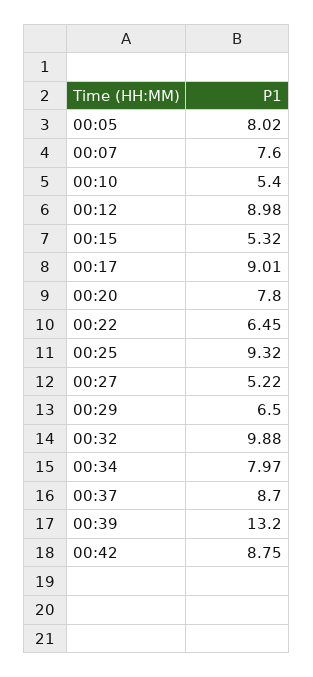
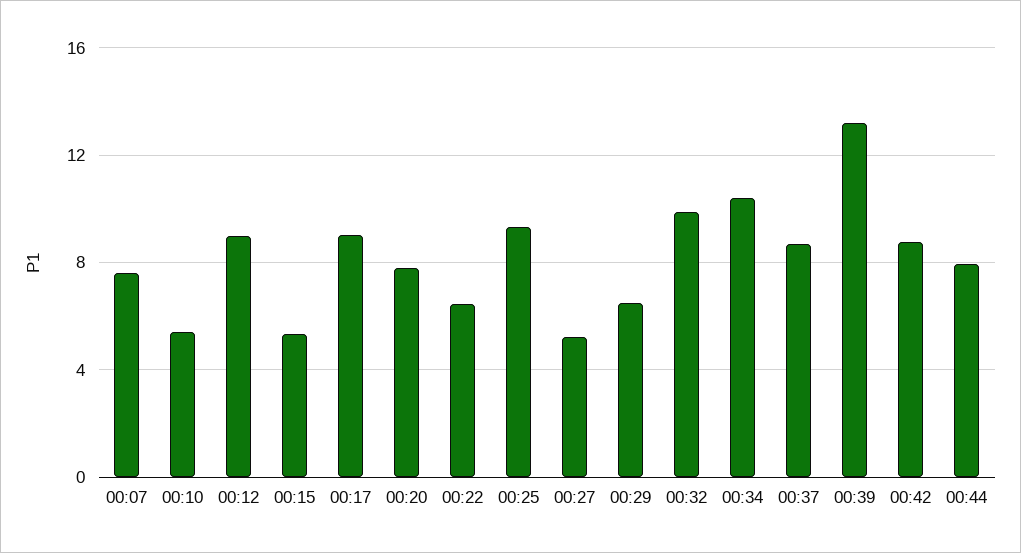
00:05: 8.02 -> none
00:34: 7.97 -> 10.5
00:44: none -> 8

